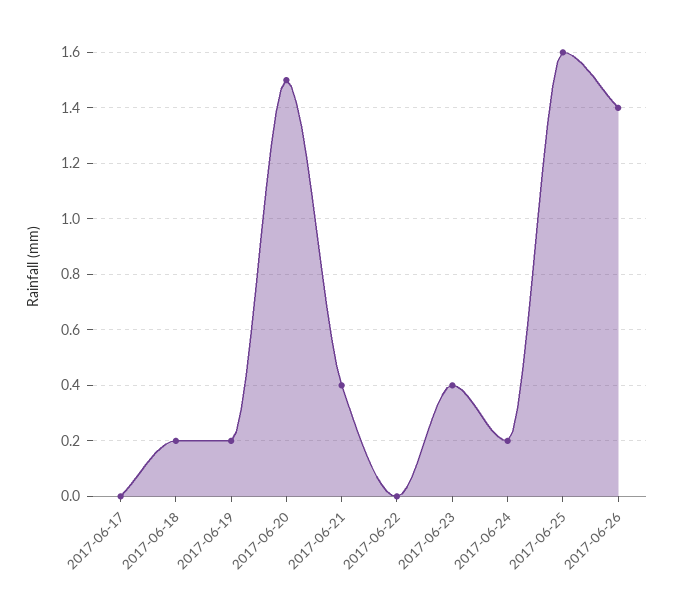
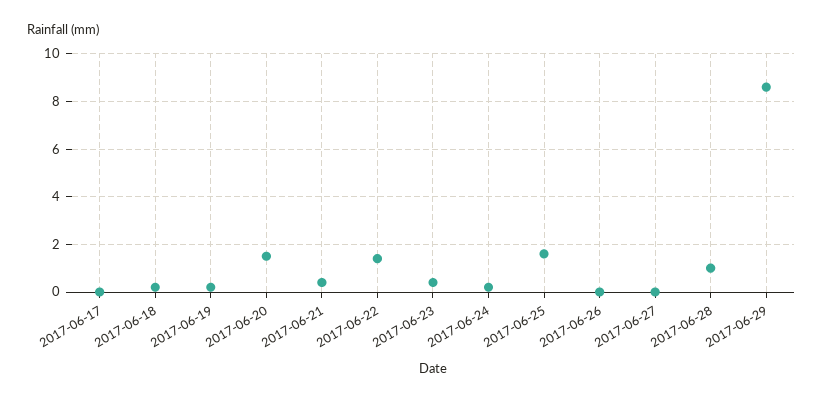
2017-06-22: 0 -> 1.5
2017-06-26: 1.4 -> 0
2017-06-27: none -> 0
2017-06-28: none -> 1
2017-06-29: none -> 8.5

